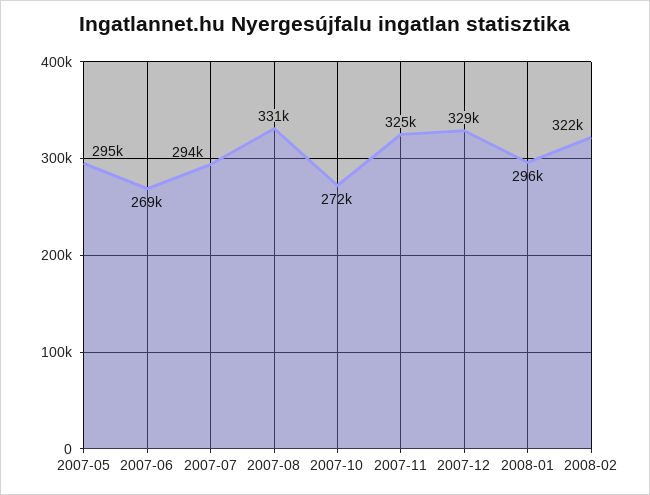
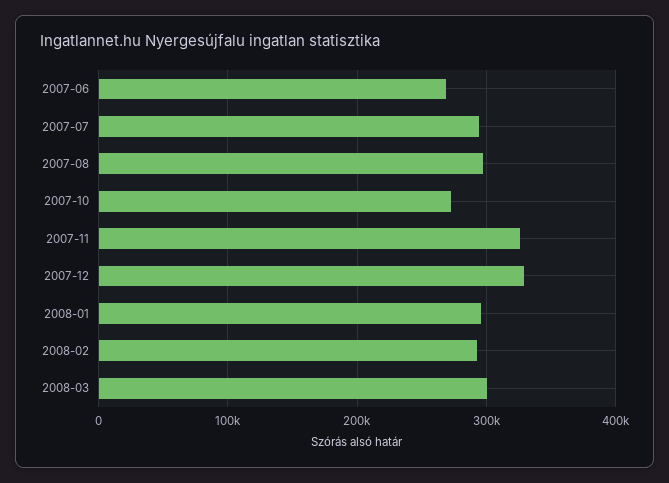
2007-05: 295000 -> none
2007-08: 331000 -> 300000
2008-02: 322000 -> 290000
2008-03: none -> 300000

